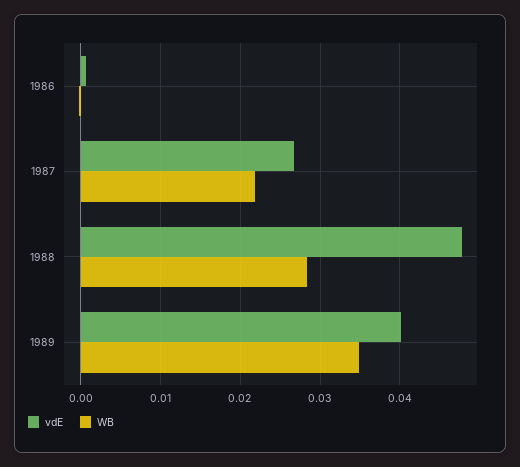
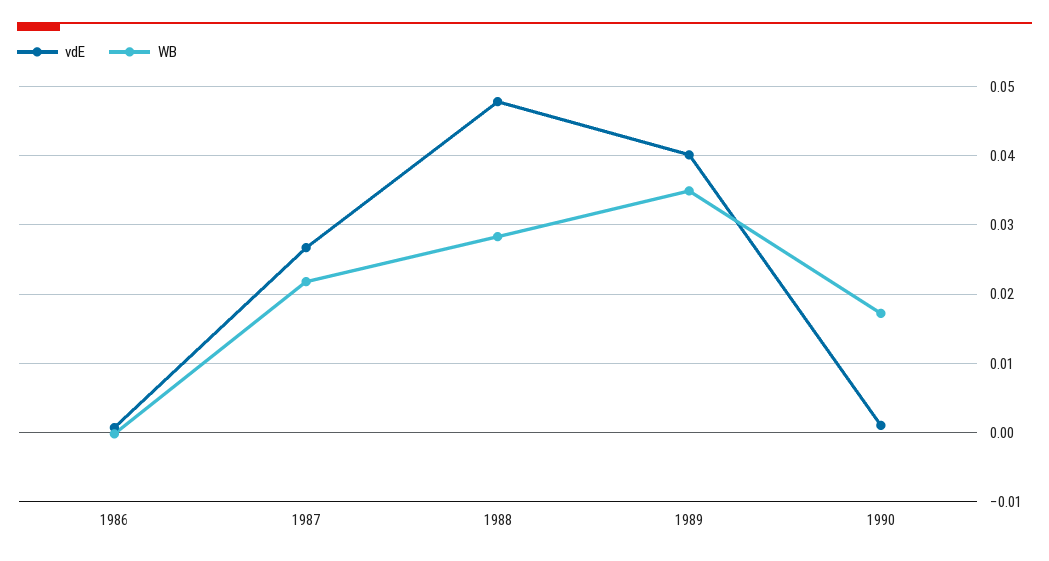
vdE, 1990: none -> 0.001
WB, 1990: none -> 0.017

